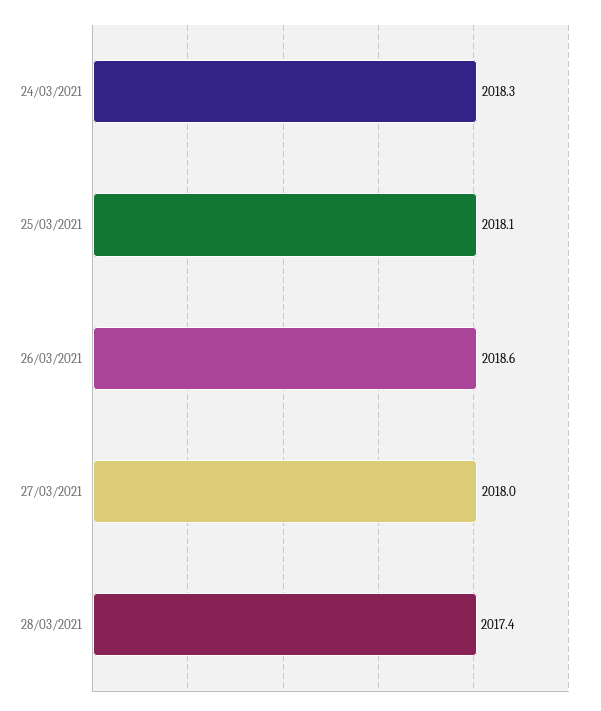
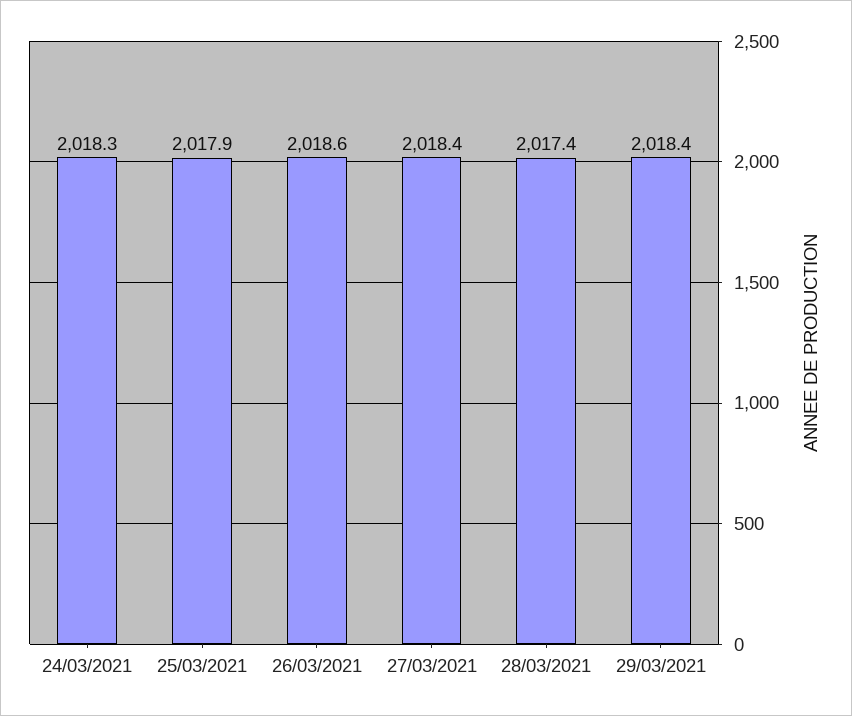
25/03/2021: 2018.1 -> 2017.9
27/03/2021: 2018 -> 2018.4
29/03/2021: none -> 2018.4

